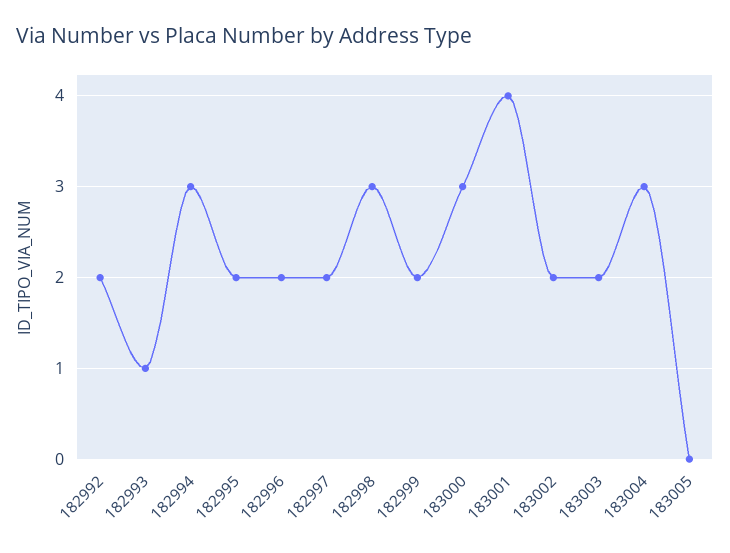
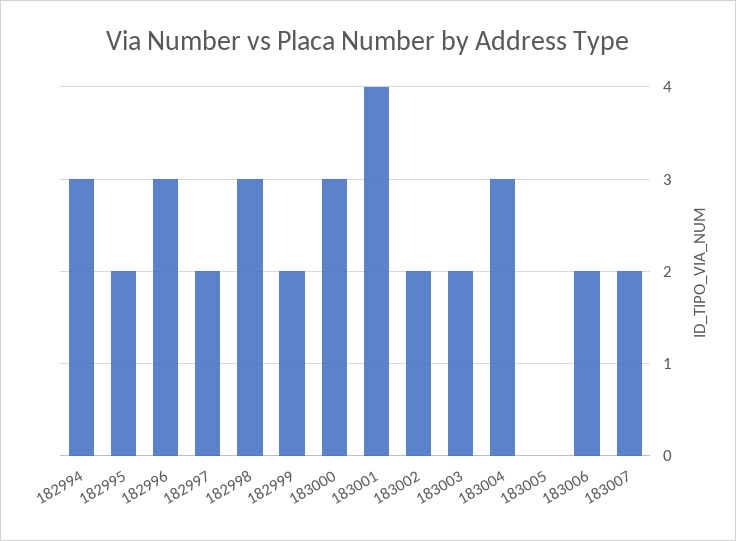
182992: 2 -> none
182993: 1 -> none
182996: 2 -> 3
183006: none -> 2
183007: none -> 2

